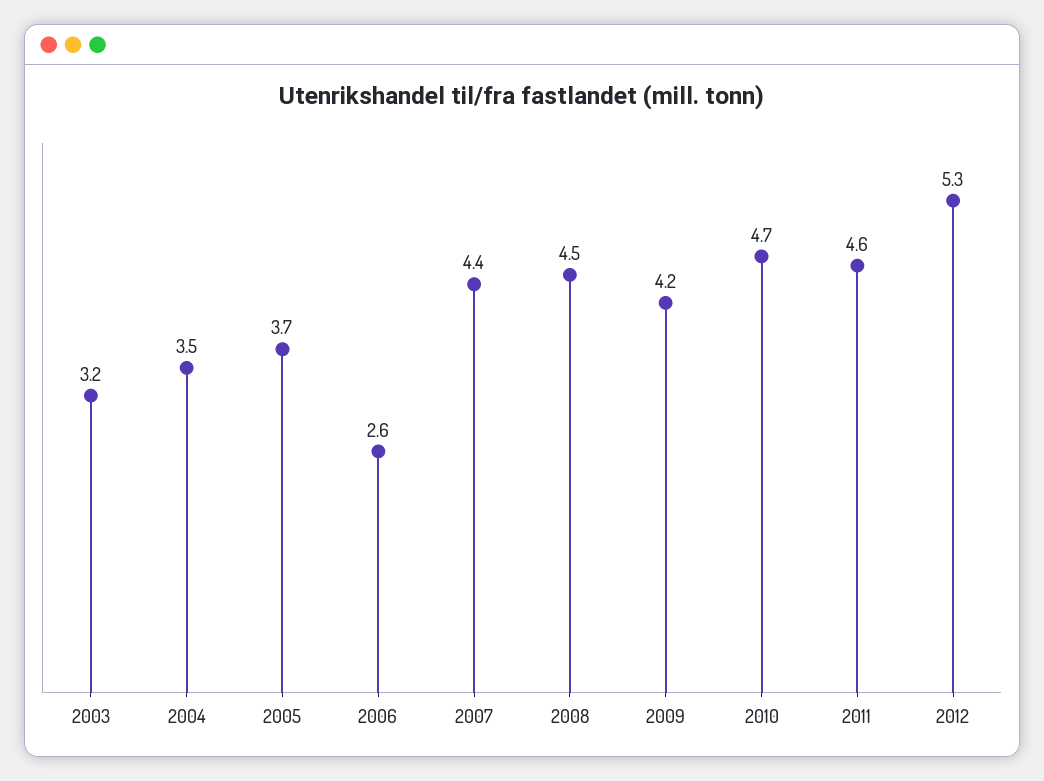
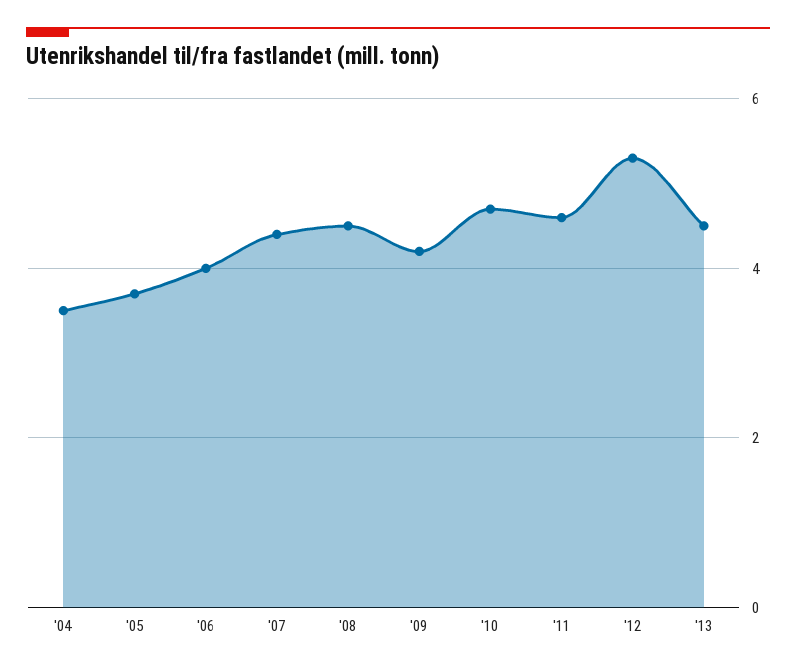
2003: 3.2 -> none
2006: 2.6 -> 4
'13: none -> 4.5

